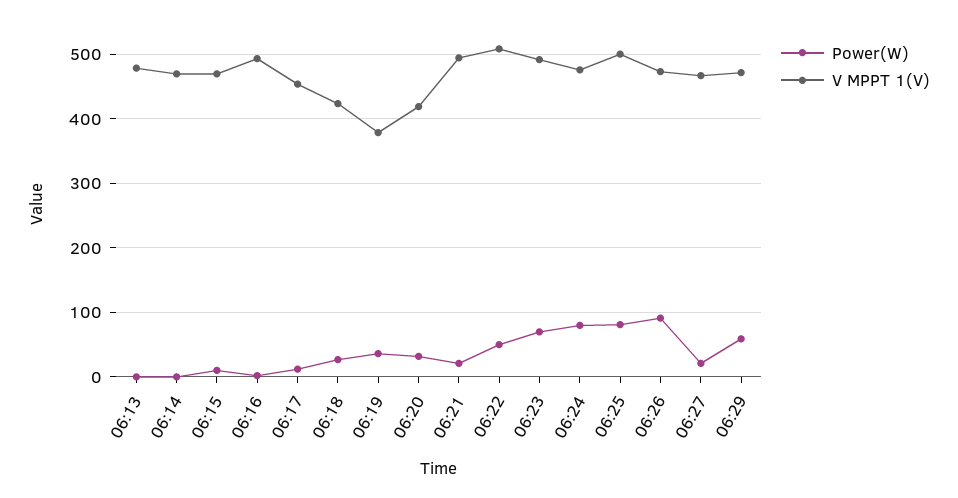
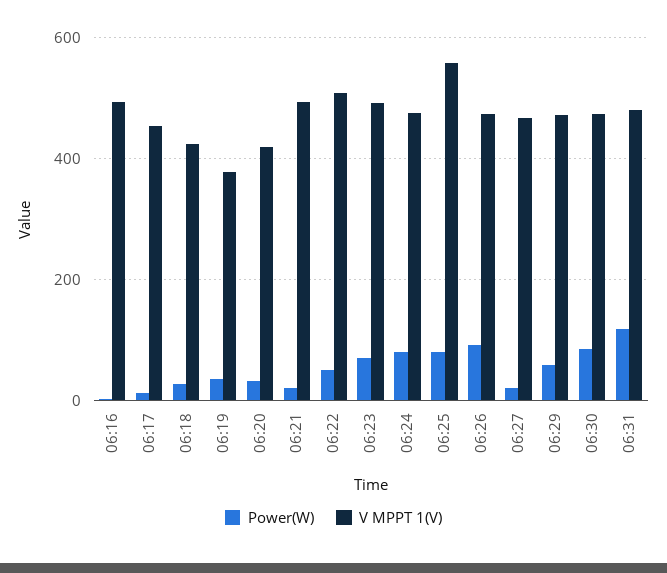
Power(W), 06:13: 0 -> none
V MPPT 1(V), 06:13: 480 -> none
Power(W), 06:14: 0 -> none
V MPPT 1(V), 06:14: 470 -> none
Power(W), 06:15: 10 -> none
V MPPT 1(V), 06:15: 470 -> none
V MPPT 1(V), 06:25: 500 -> 560
Power(W), 06:30: none -> 80
V MPPT 1(V), 06:30: none -> 480
Power(W), 06:31: none -> 120
V MPPT 1(V), 06:31: none -> 480

